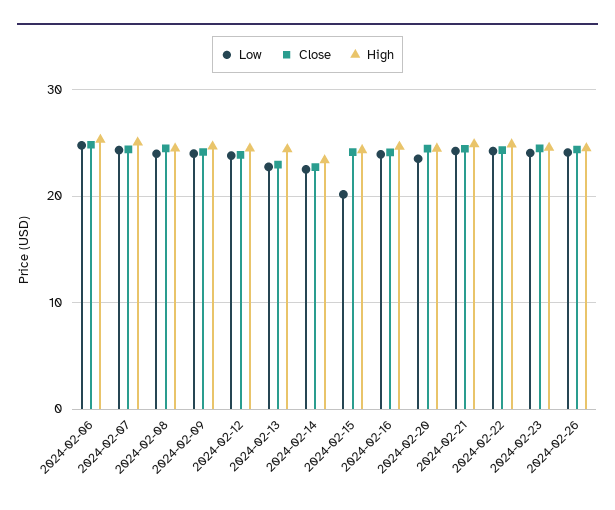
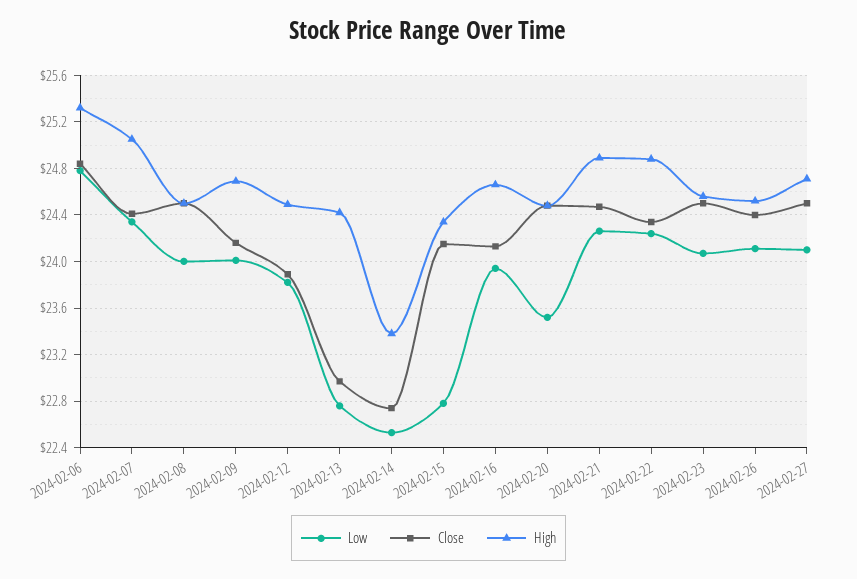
Low, 2024-02-15: 20 -> 22.8
Low, 2024-02-27: none -> 24.1
Close, 2024-02-27: none -> 24.5
High, 2024-02-27: none -> 24.7

